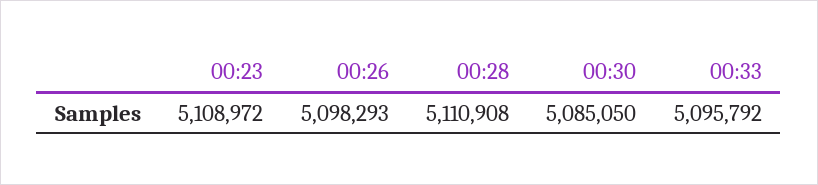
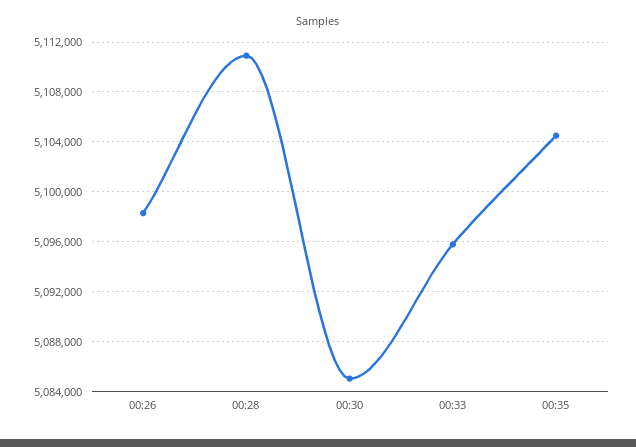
00:23: 5108972 -> none
00:35: none -> 5104500

